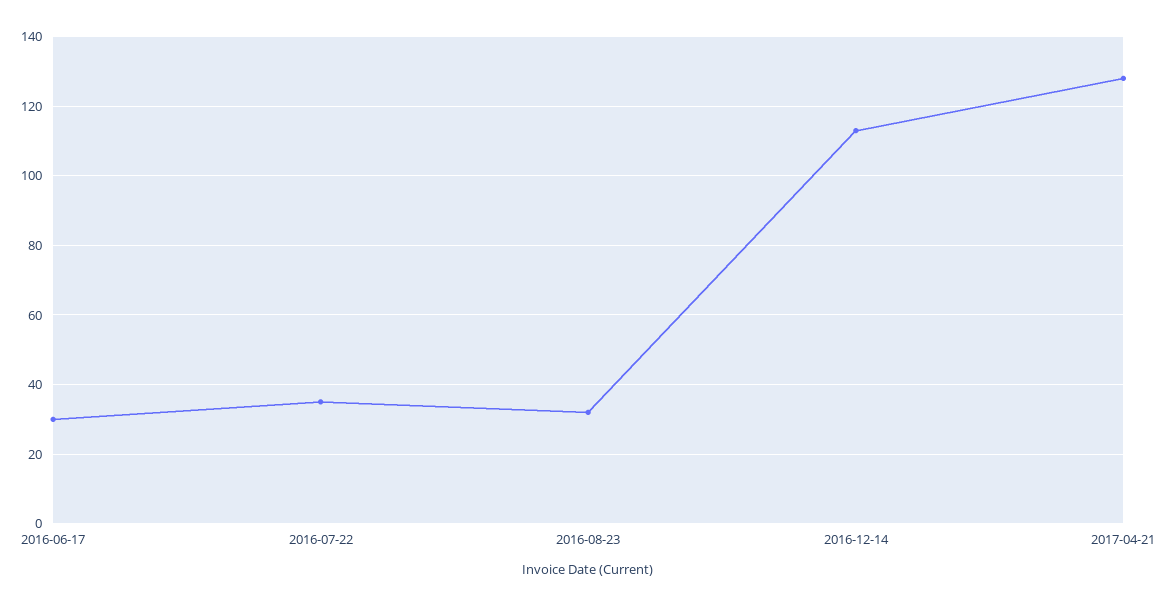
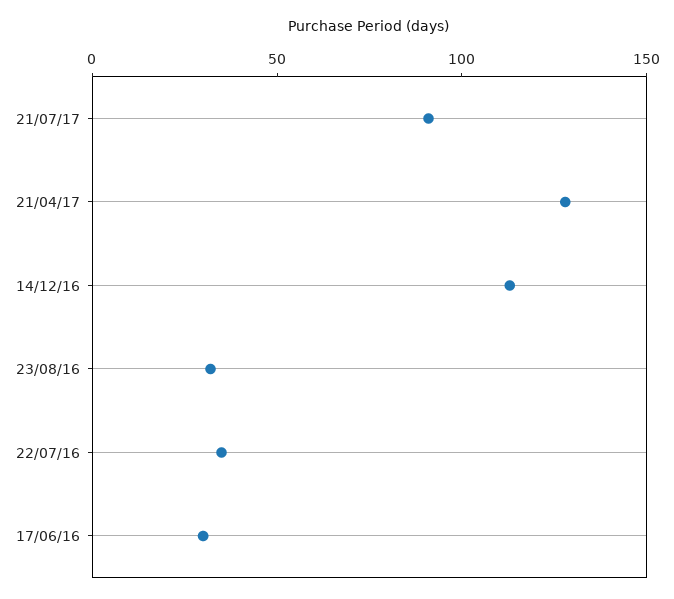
21/07/17: none -> 90

